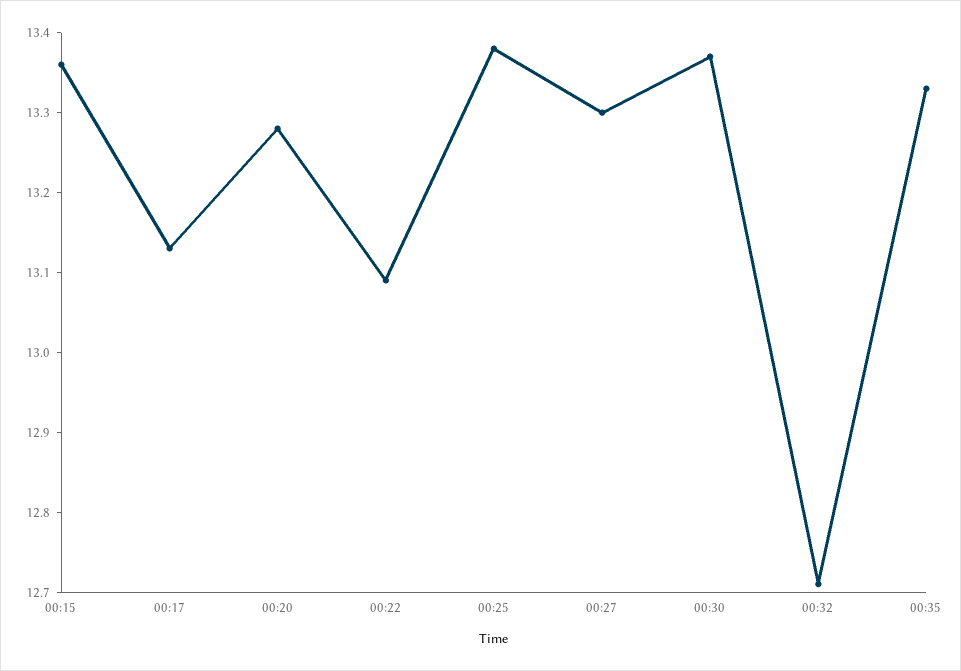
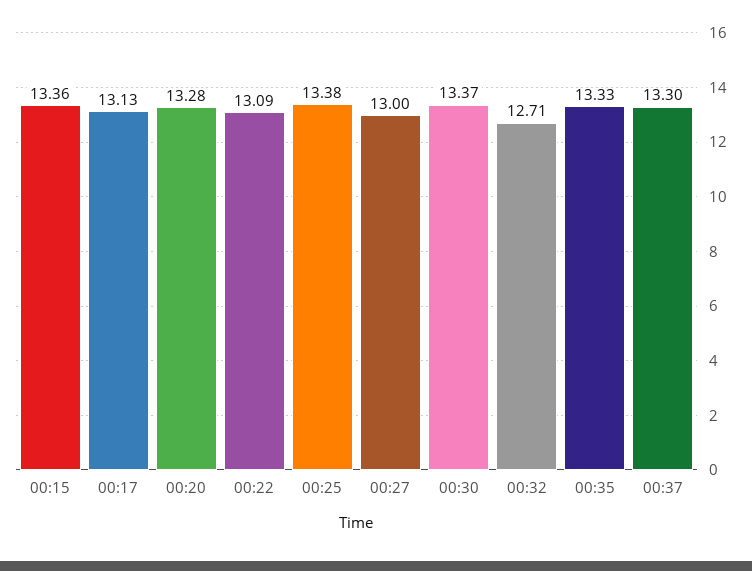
00:27: 13.3 -> 13
00:37: none -> 13.3

